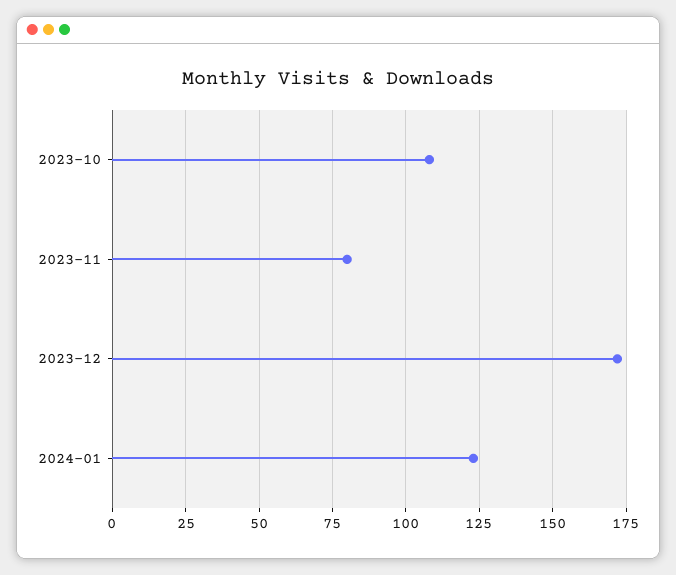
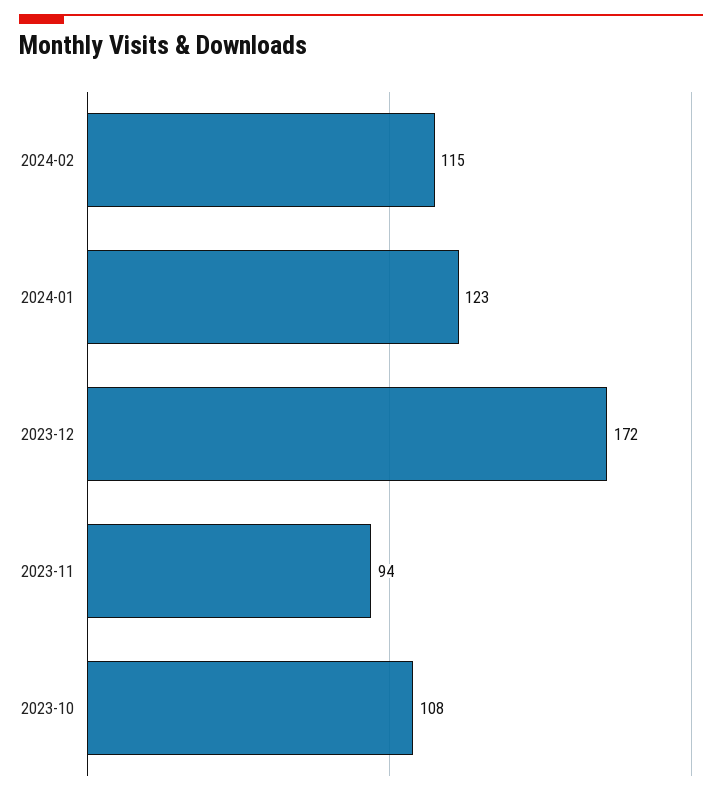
2023-11: 80 -> 94
2024-02: none -> 115

